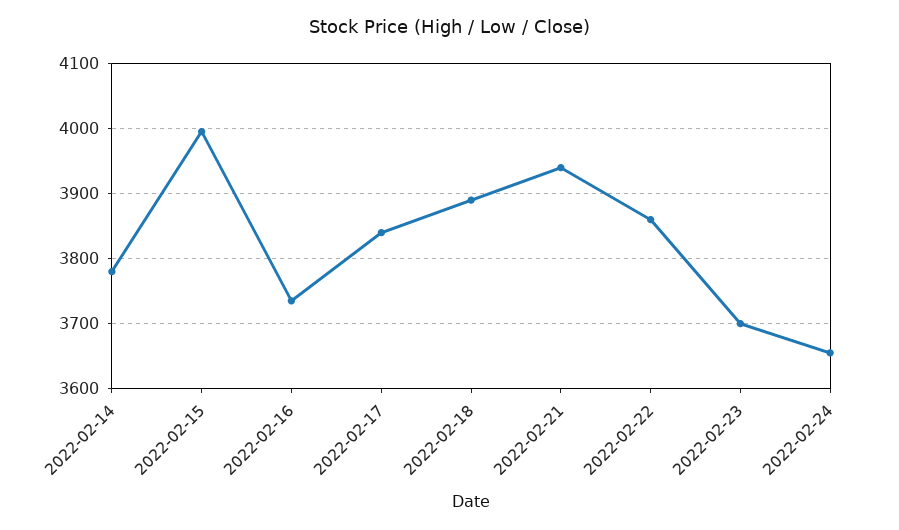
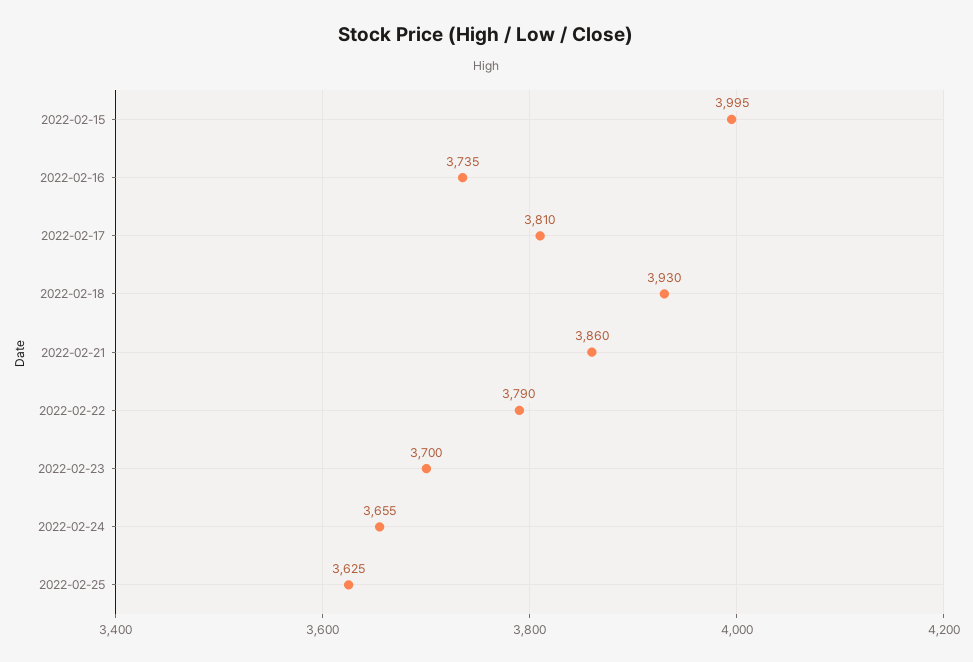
2022-02-14: 3780 -> none
2022-02-17: 3840 -> 3810
2022-02-18: 3890 -> 3930
2022-02-21: 3940 -> 3860
2022-02-22: 3860 -> 3790
2022-02-25: none -> 3625

